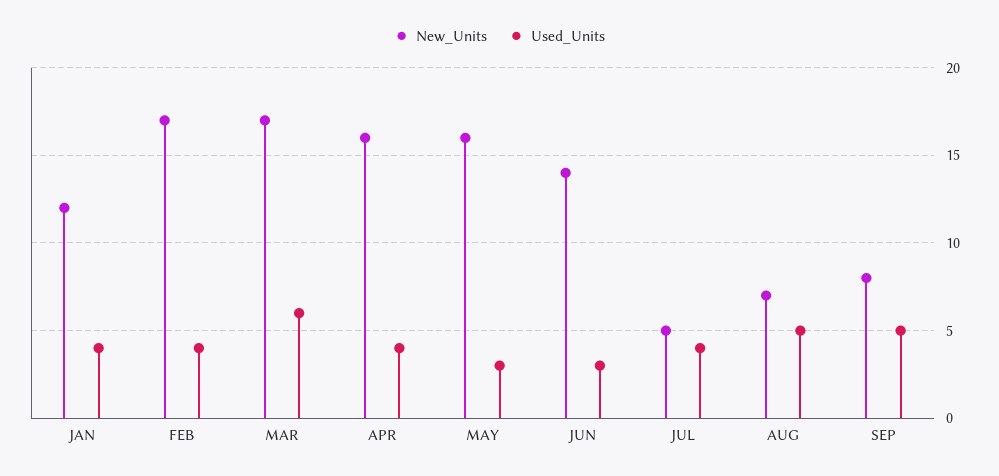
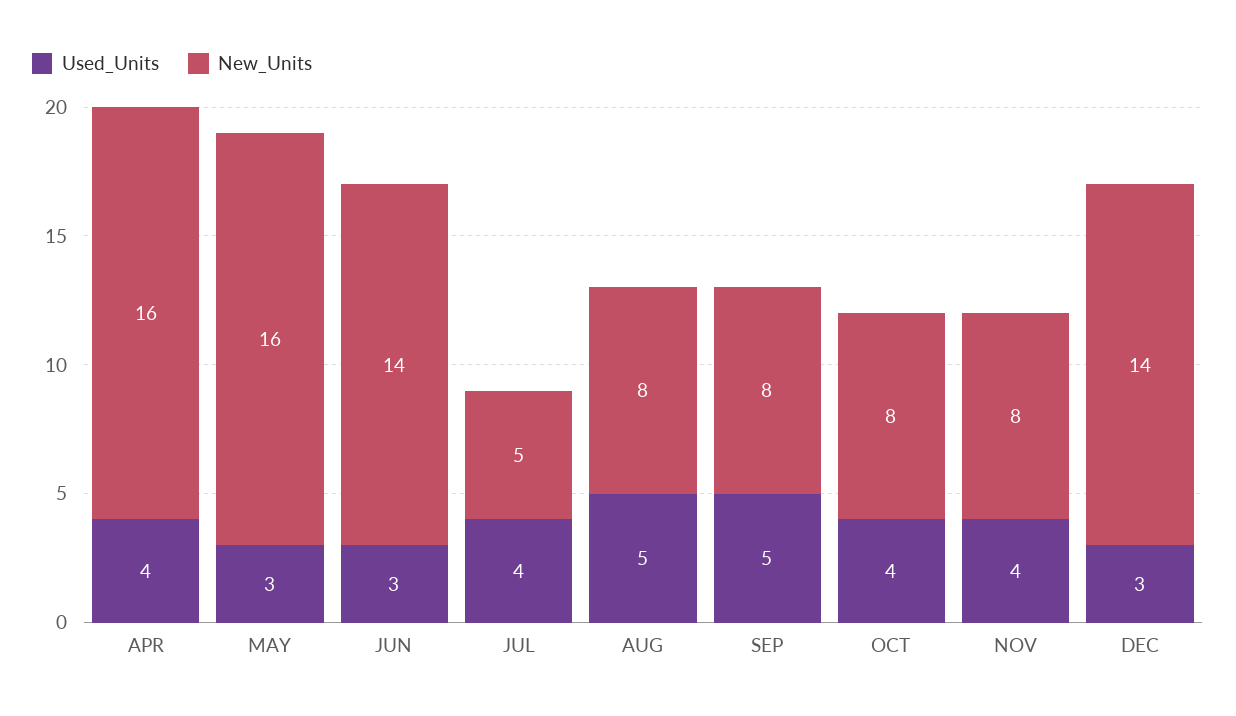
New_Units, JAN: 12 -> none
Used_Units, JAN: 4 -> none
New_Units, FEB: 17 -> none
Used_Units, FEB: 4 -> none
New_Units, MAR: 17 -> none
Used_Units, MAR: 6 -> none
New_Units, AUG: 7 -> 8
Used_Units, OCT: none -> 4
New_Units, OCT: none -> 8
Used_Units, NOV: none -> 4
New_Units, NOV: none -> 8
Used_Units, DEC: none -> 3
New_Units, DEC: none -> 14

